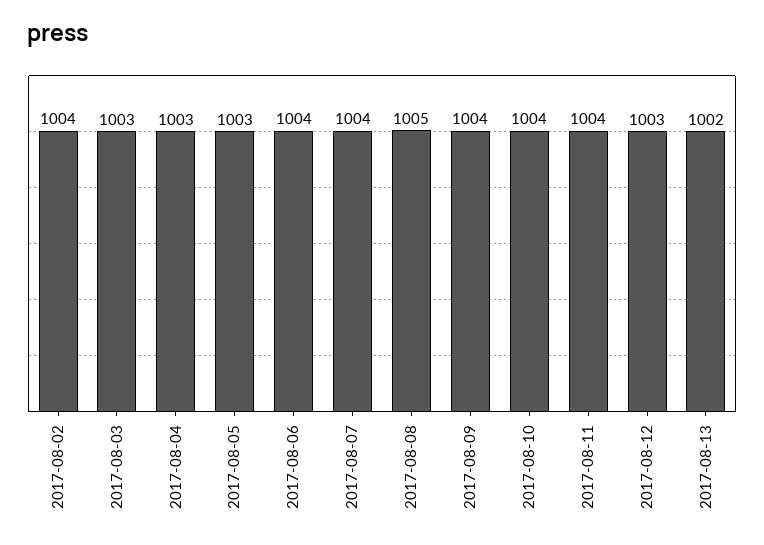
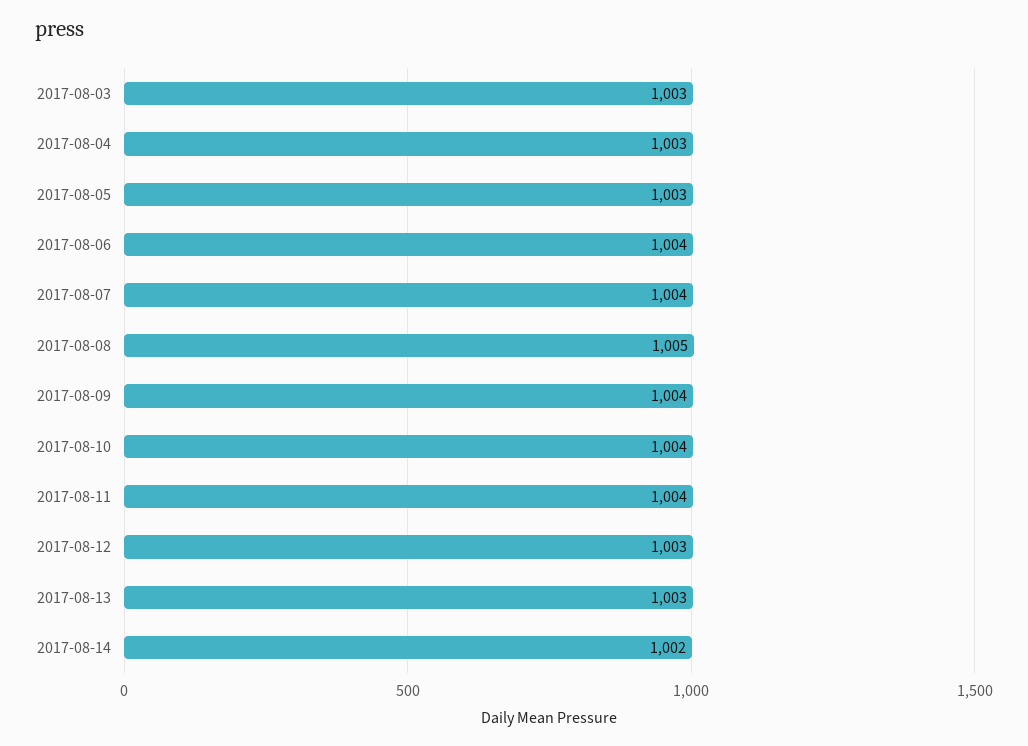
2017-08-02: 1004 -> none
2017-08-13: 1002 -> 1003
2017-08-14: none -> 1002

